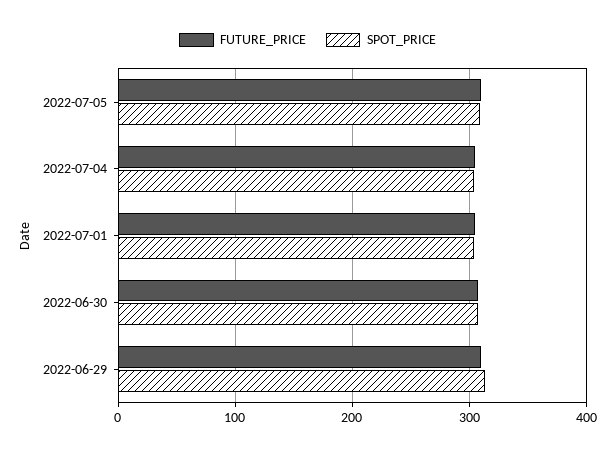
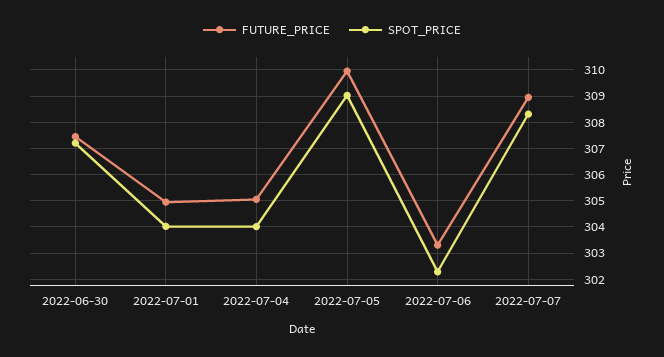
FUTURE_PRICE, 2022-06-29: 310 -> none
SPOT_PRICE, 2022-06-29: 310 -> none
FUTURE_PRICE, 2022-07-06: none -> 303.25
SPOT_PRICE, 2022-07-06: none -> 302.25
FUTURE_PRICE, 2022-07-07: none -> 309
SPOT_PRICE, 2022-07-07: none -> 308.25

